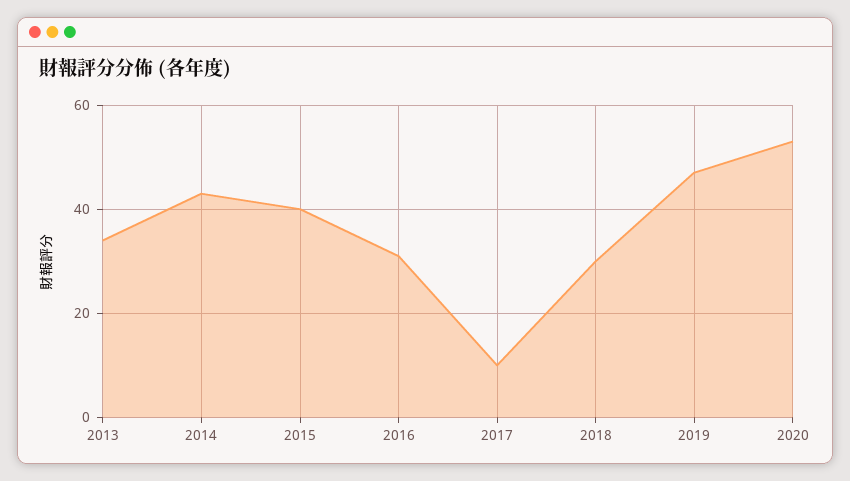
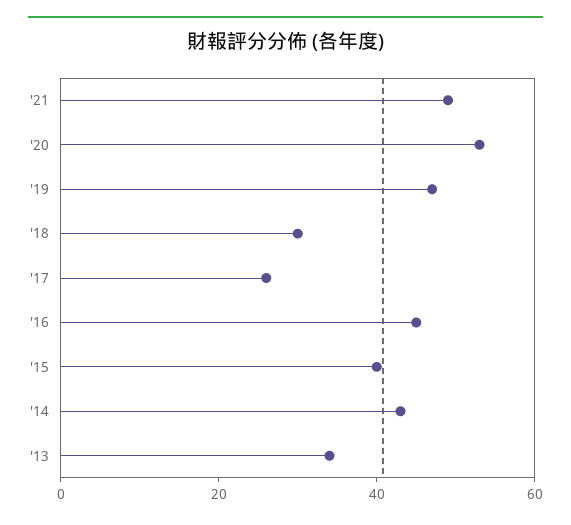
2016: 30 -> 45
2017: 10 -> 25
'21: none -> 50

